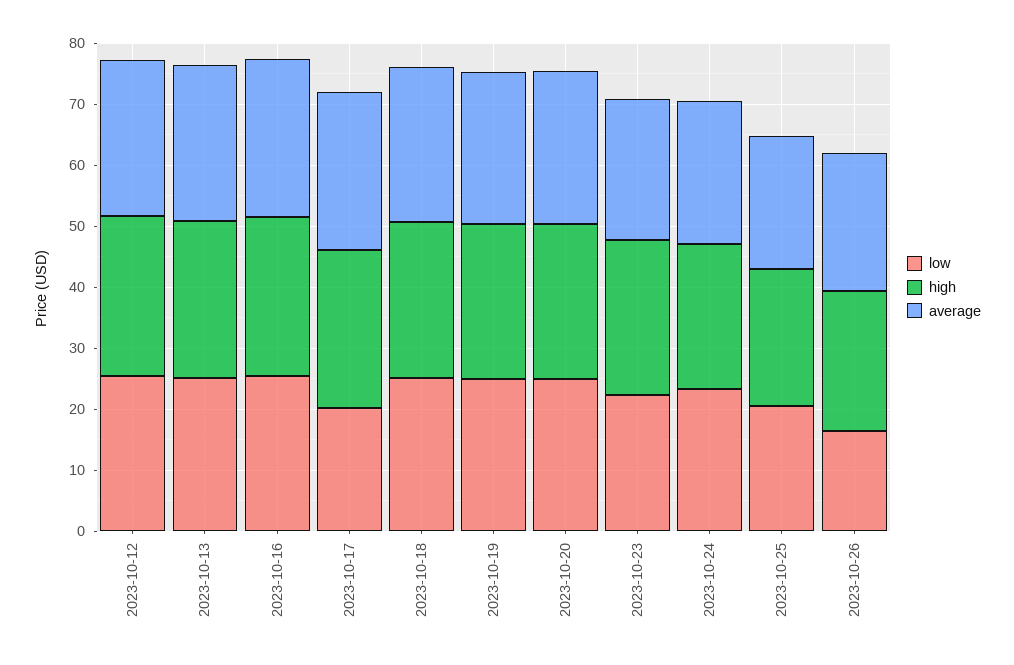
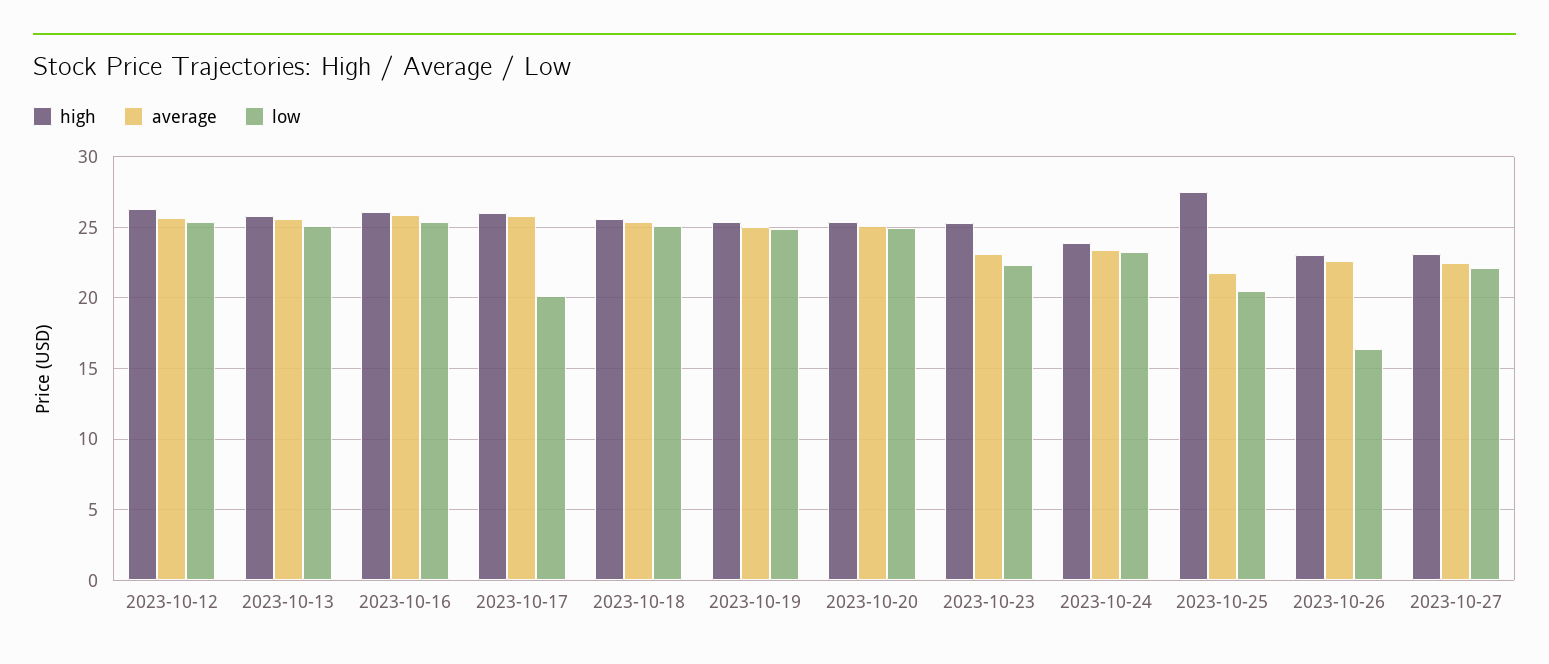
high, 2023-10-25: 22 -> 27.5
high, 2023-10-27: none -> 23
average, 2023-10-27: none -> 22.5
low, 2023-10-27: none -> 22

